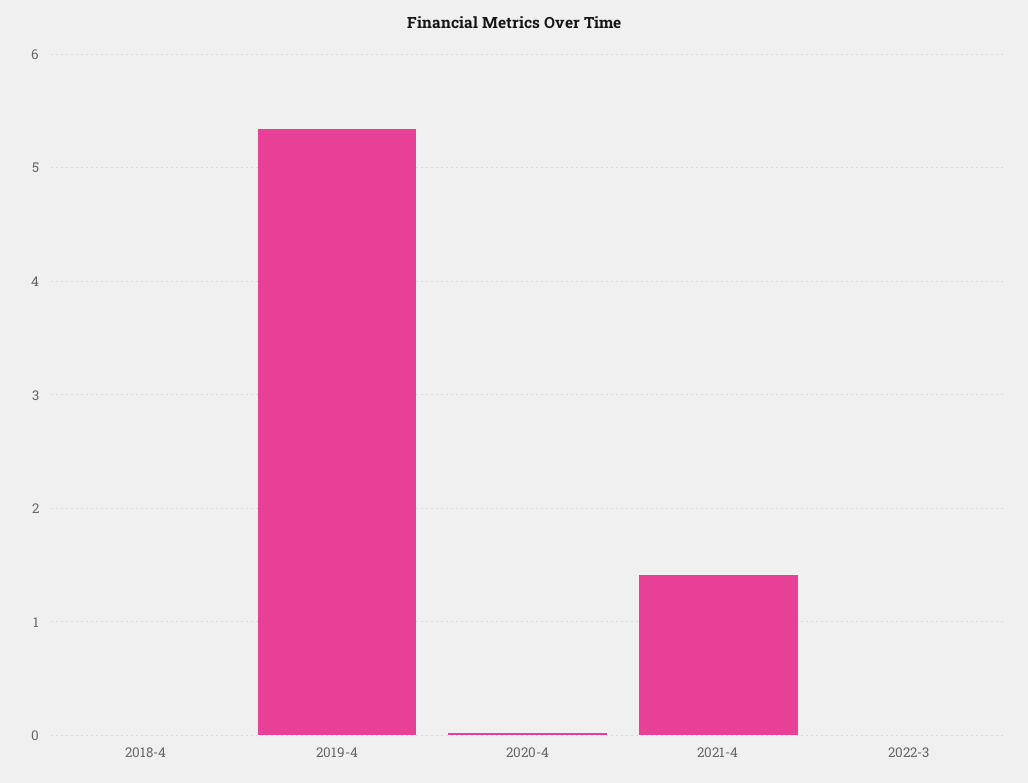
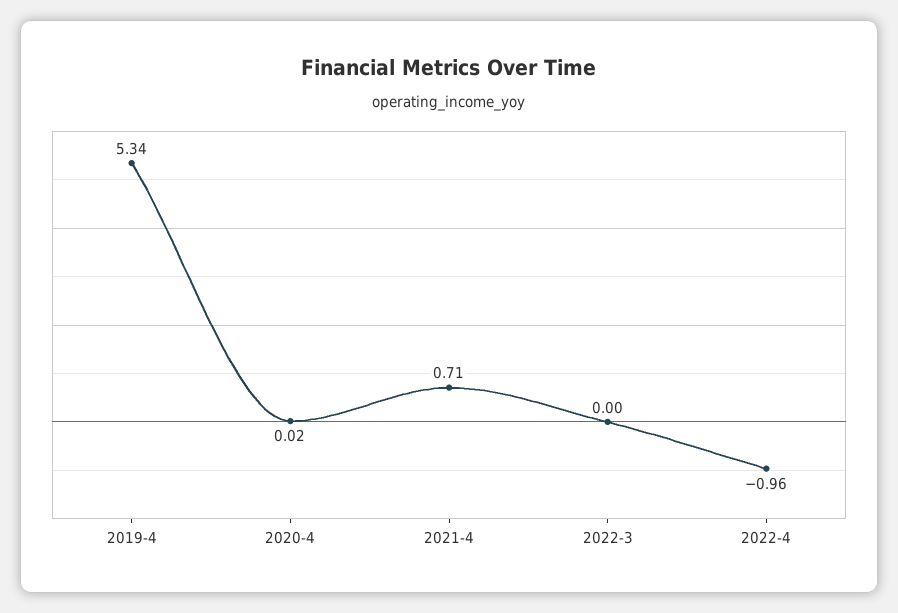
2018-4: 0 -> none
2021-4: 1.4 -> 0.71
2022-4: none -> -0.96

